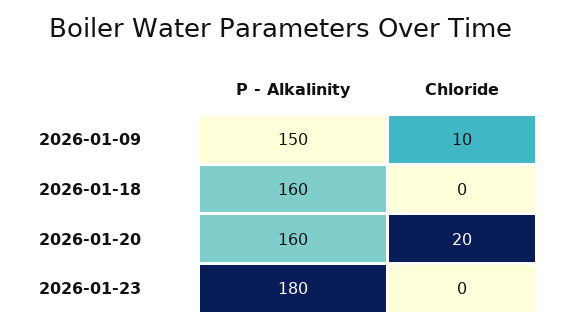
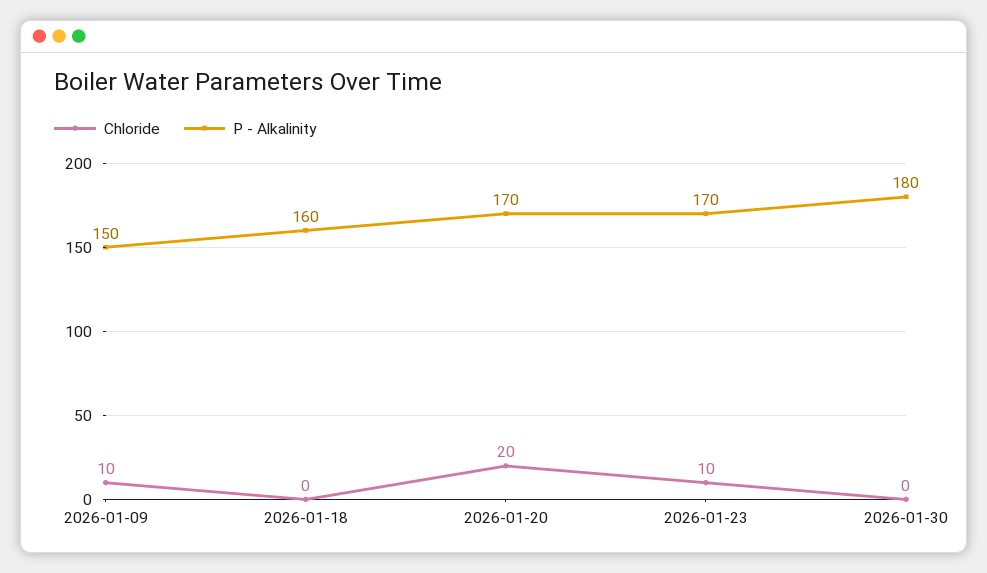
P - Alkalinity, 2026-01-20: 160 -> 170
P - Alkalinity, 2026-01-23: 180 -> 170
Chloride, 2026-01-23: 0 -> 10
Chloride, 2026-01-30: none -> 0
P - Alkalinity, 2026-01-30: none -> 180

